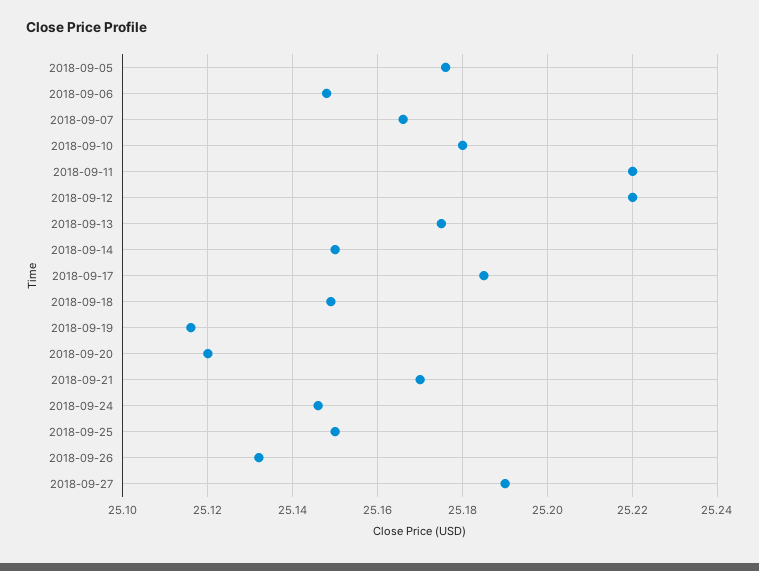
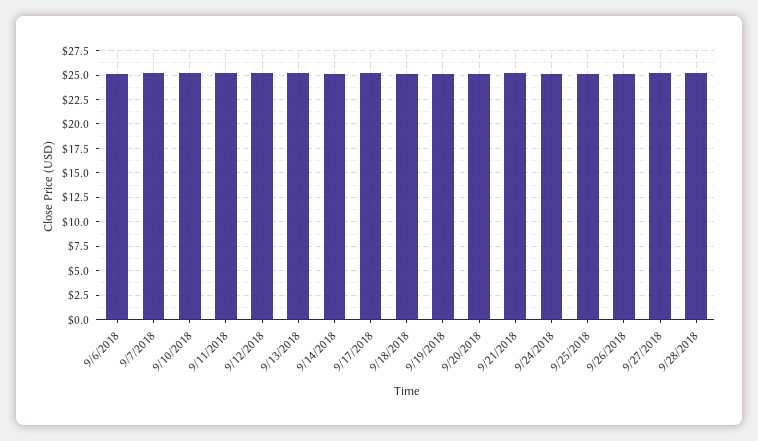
2018-09-05: 25.175 -> none
9/28/2018: none -> 25

